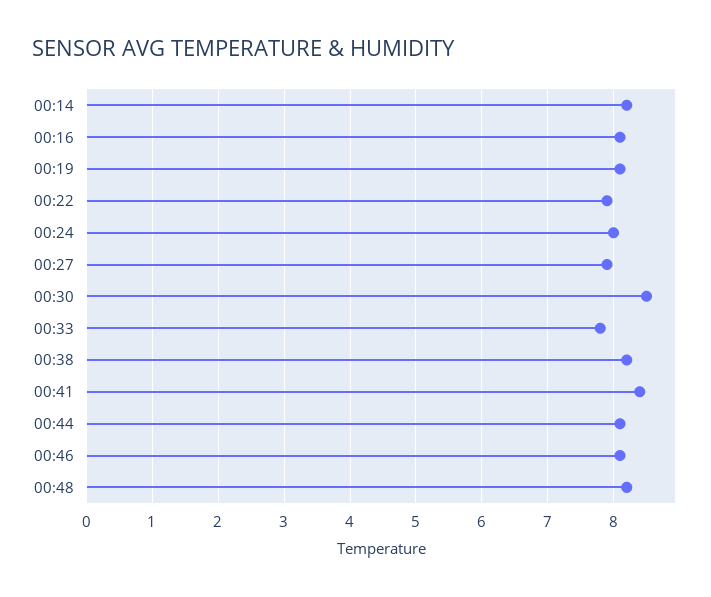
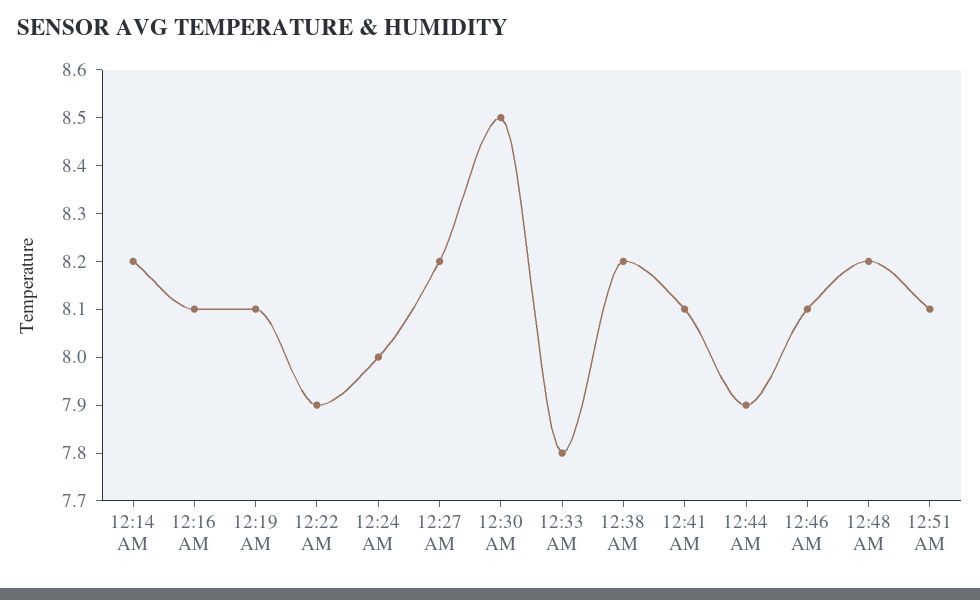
00:27: 7.9 -> 8.2
00:41: 8.4 -> 8.1
00:44: 8.1 -> 7.9
12:51 AM: none -> 8.1

